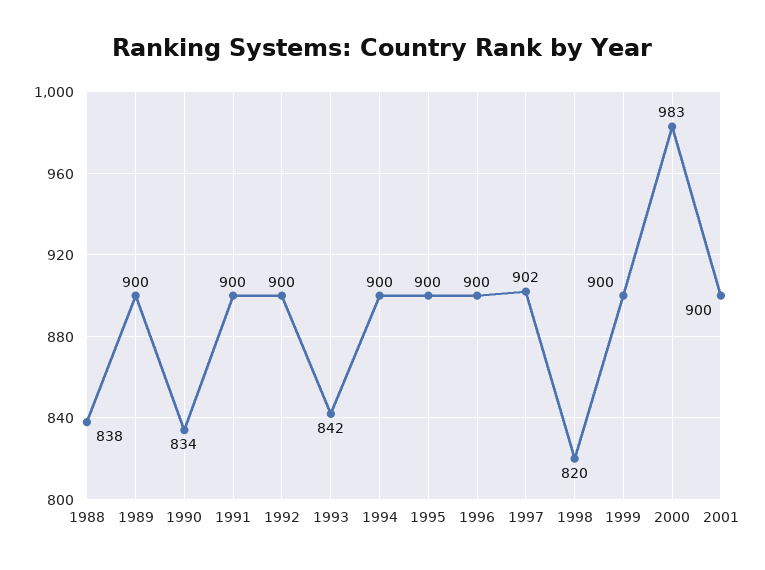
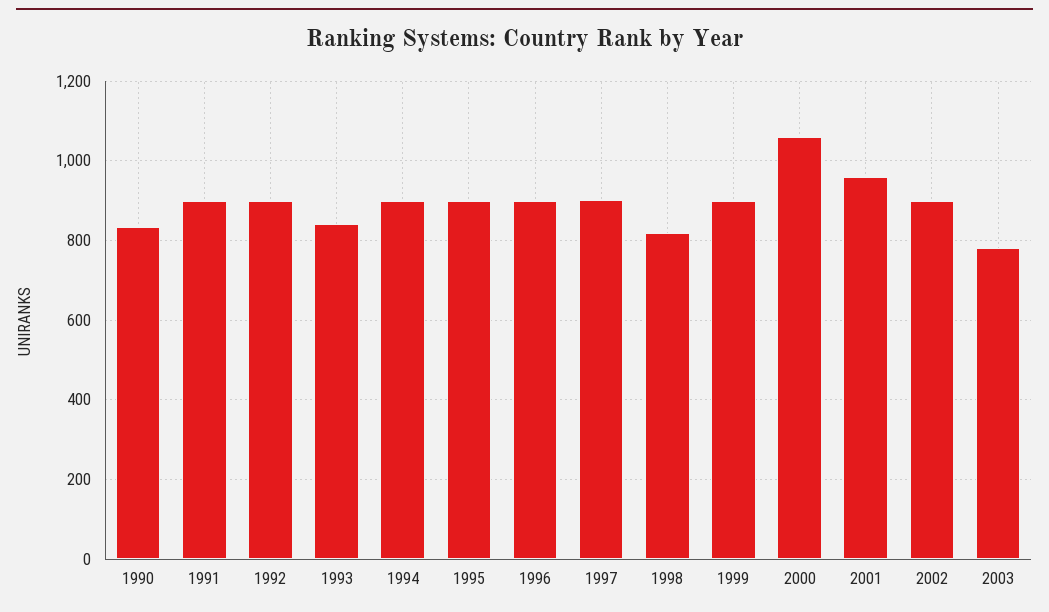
1988: 838 -> none
1989: 900 -> none
2000: 983 -> 1060
2001: 900 -> 960
2002: none -> 900
2003: none -> 780

